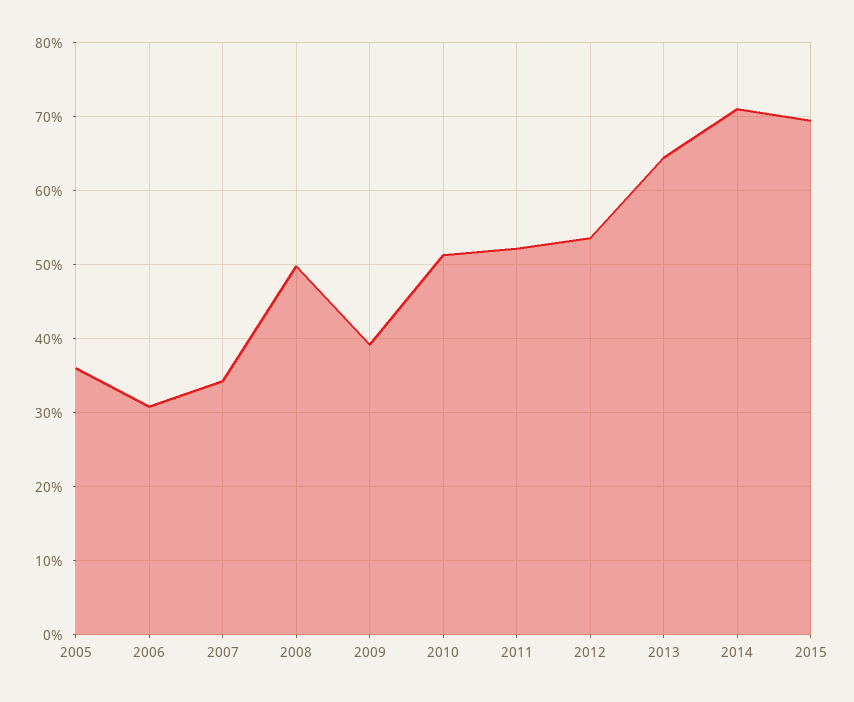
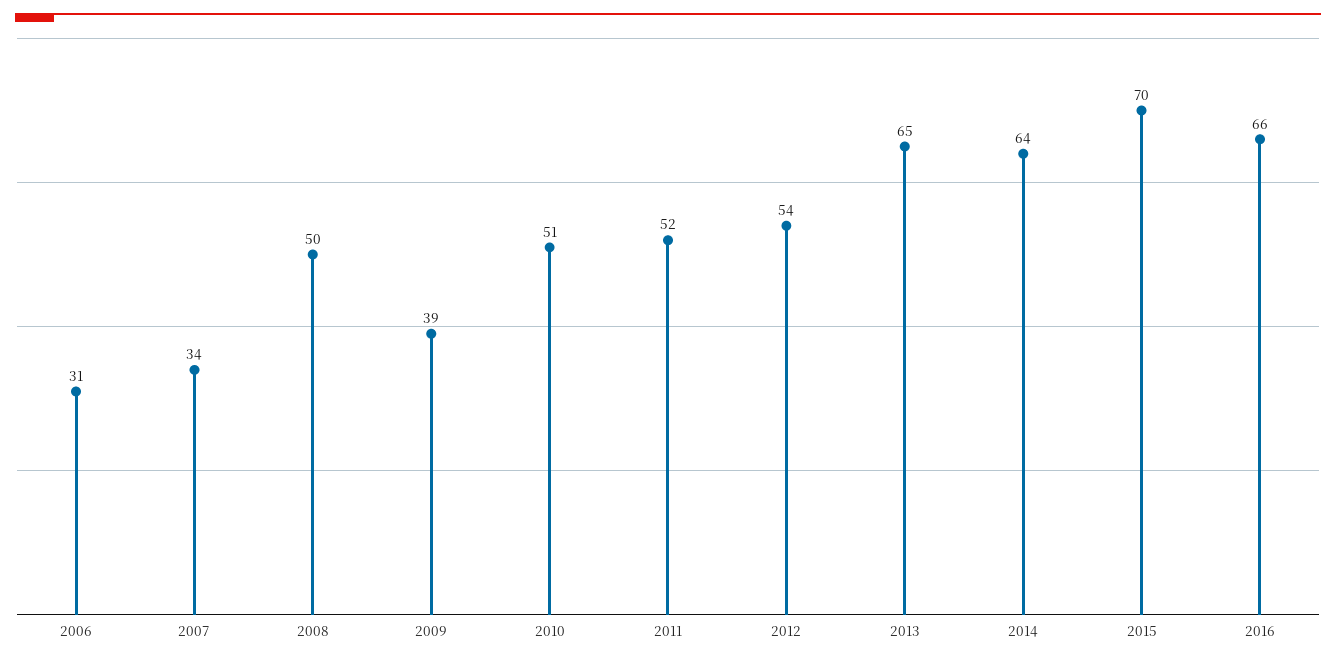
2005: 36 -> none
2014: 71 -> 64
2016: none -> 66

